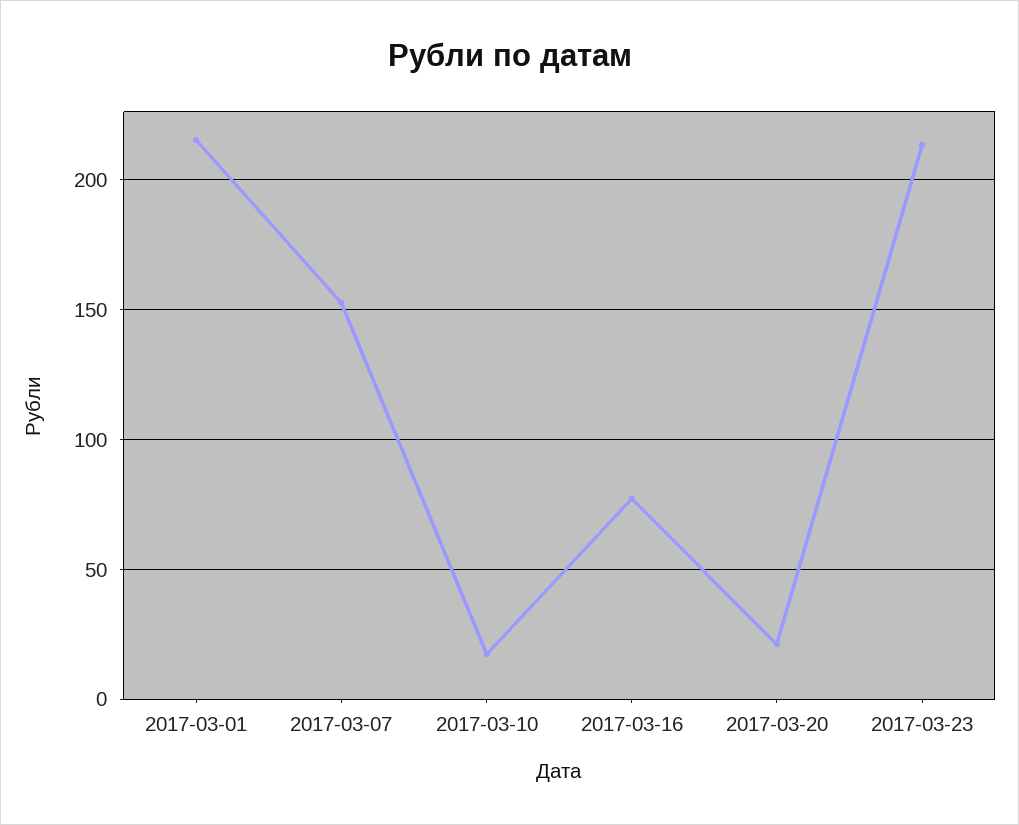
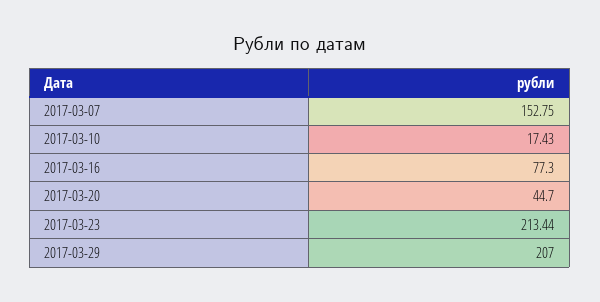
2017-03-01: 215 -> none
2017-03-20: 20 -> 44.7
2017-03-29: none -> 207

